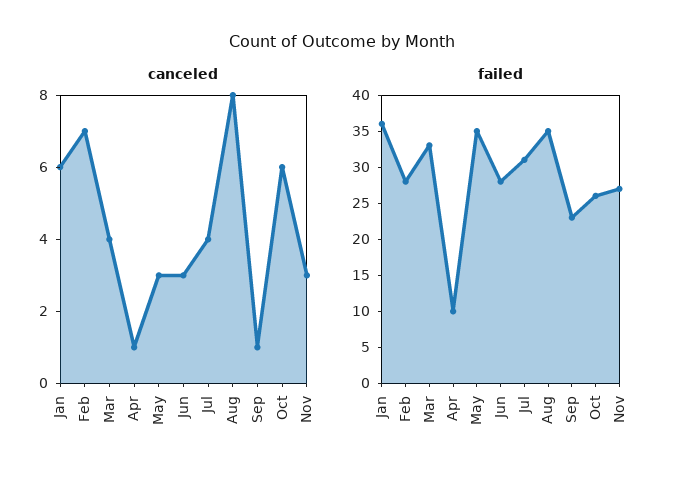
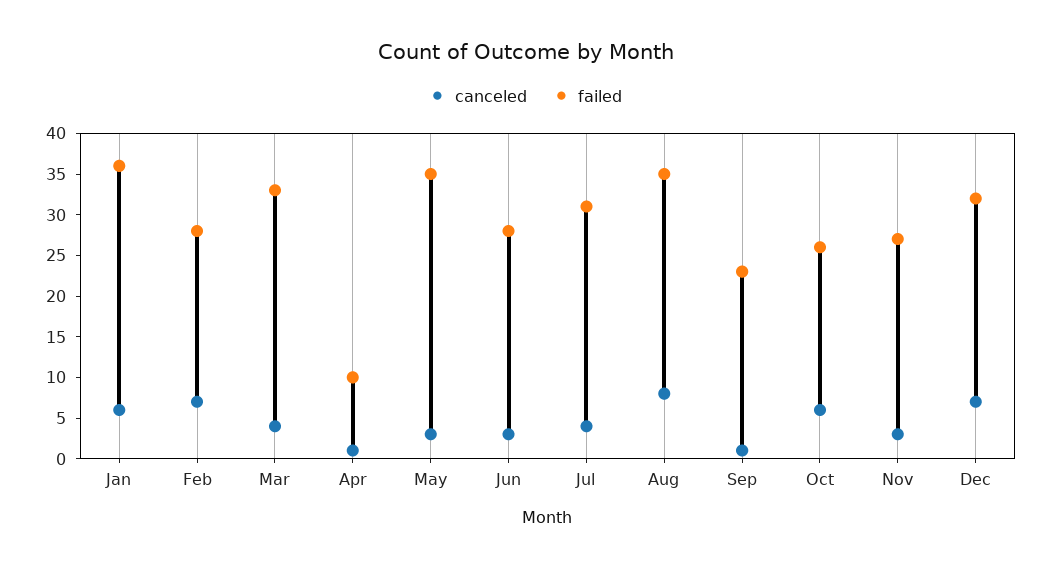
canceled, Dec: none -> 7
failed, Dec: none -> 32

